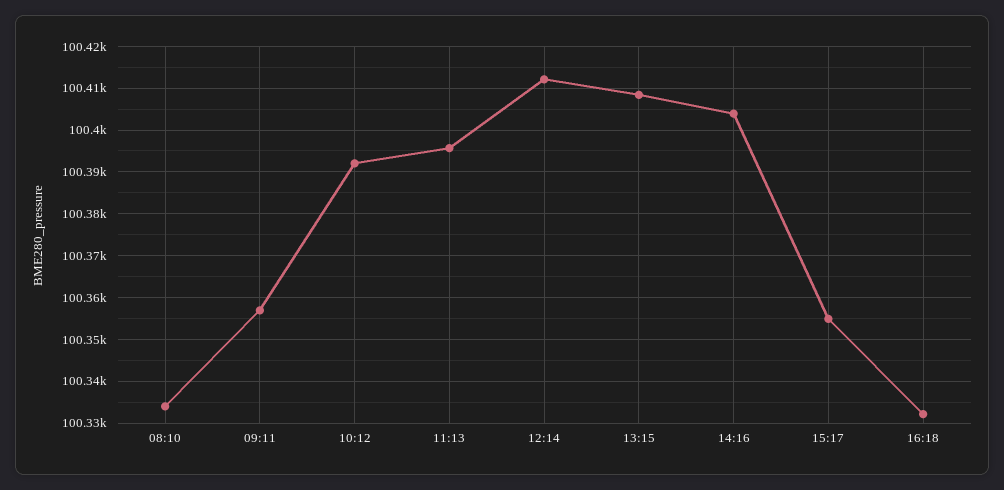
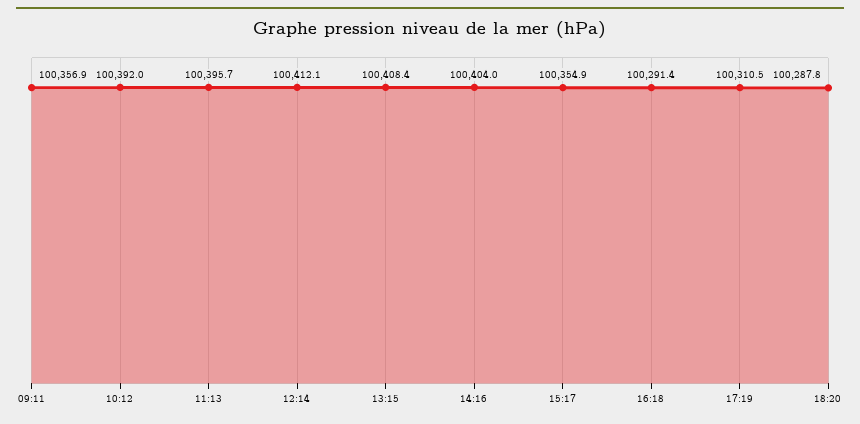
08:10: 100334 -> none
16:18: 100332 -> 100291.4
17:19: none -> 100310.5
18:20: none -> 100287.8

